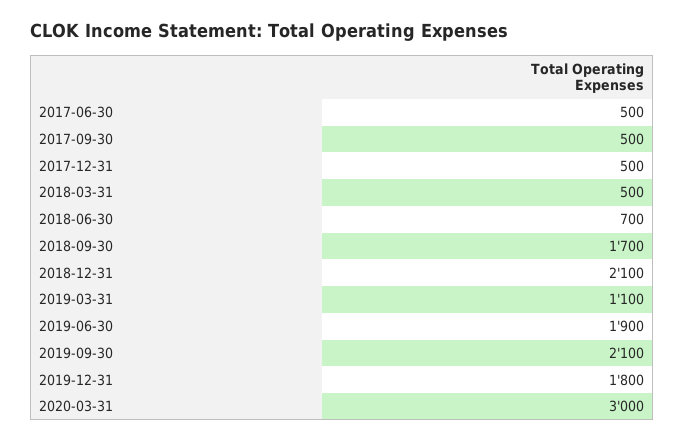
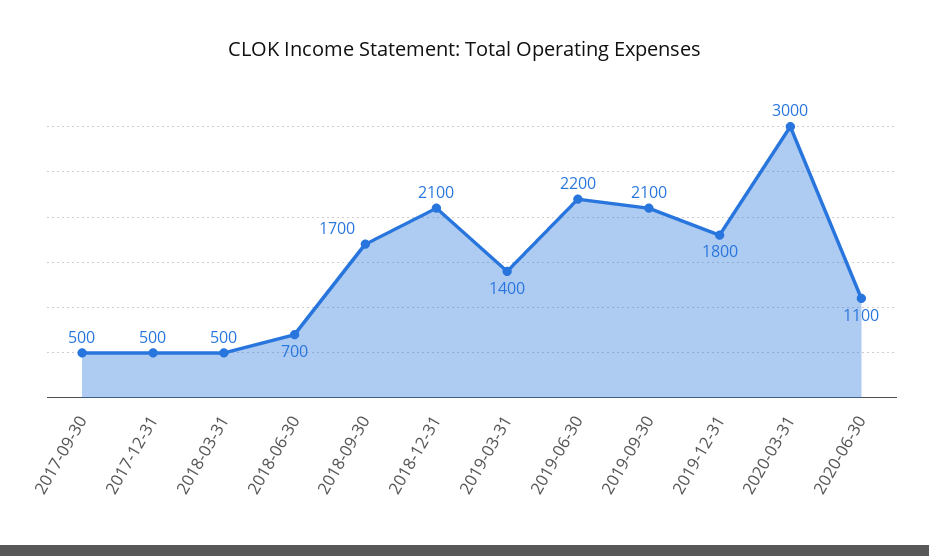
2017-06-30: 500 -> none
2019-03-31: 1100 -> 1400
2019-06-30: 1900 -> 2200
2020-06-30: none -> 1100

